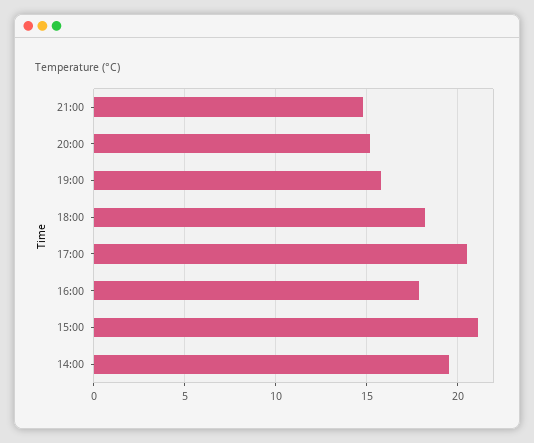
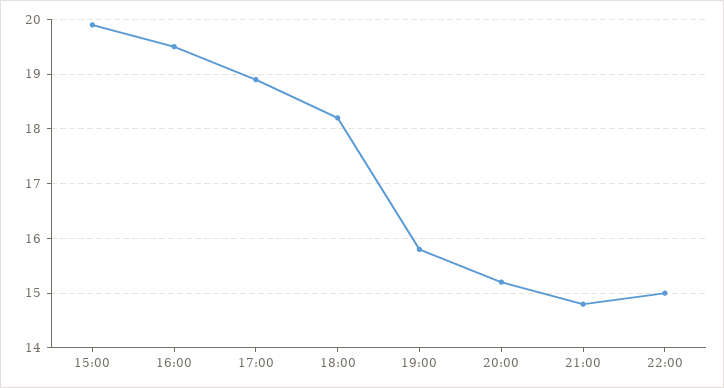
17:00: 20.5 -> 19
16:00: 18 -> 19.5
15:00: 21 -> 20
14:00: 19.5 -> none
22:00: none -> 15

